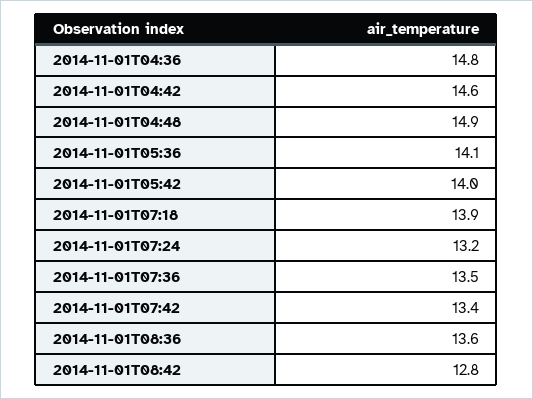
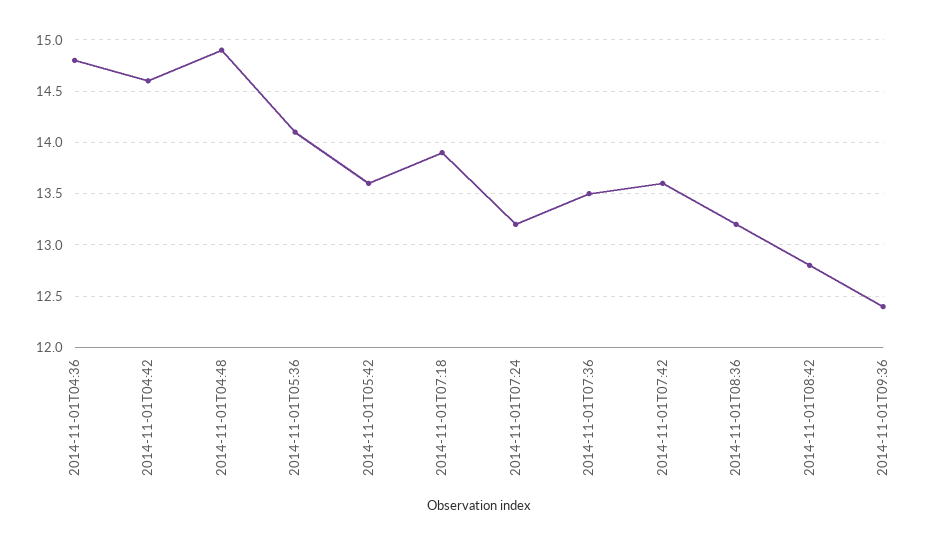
2014-11-01T05:42: 14 -> 13.6
2014-11-01T07:42: 13.4 -> 13.6
2014-11-01T08:36: 13.6 -> 13.2
2014-11-01T09:36: none -> 12.4

